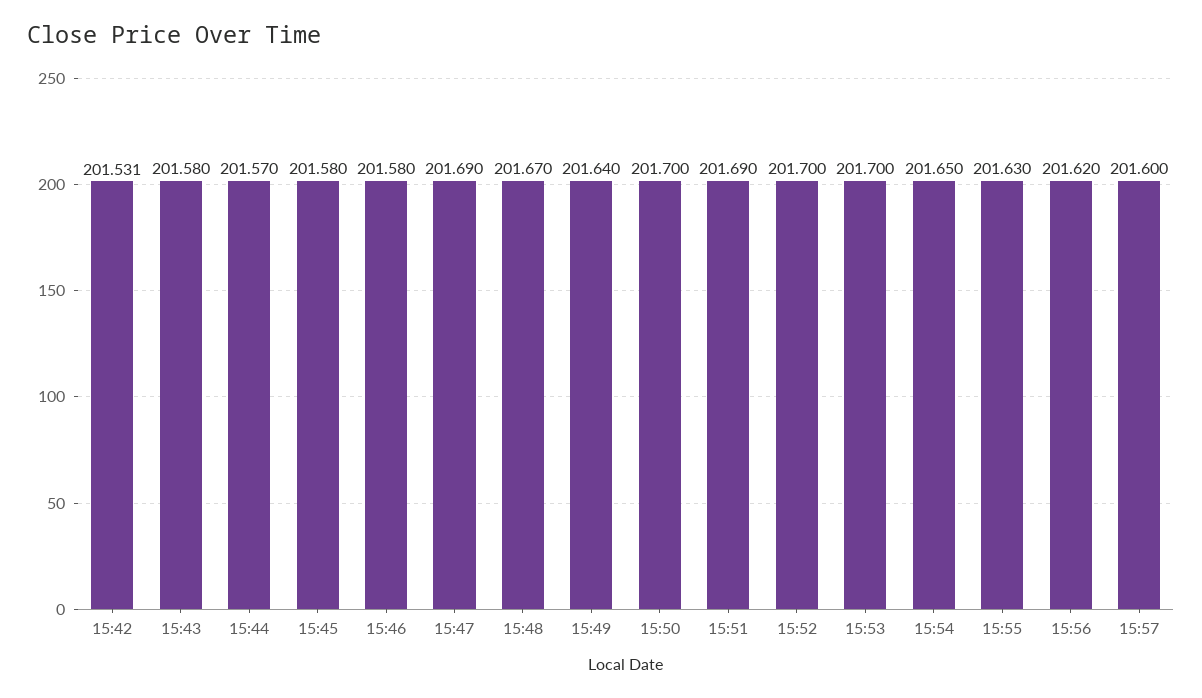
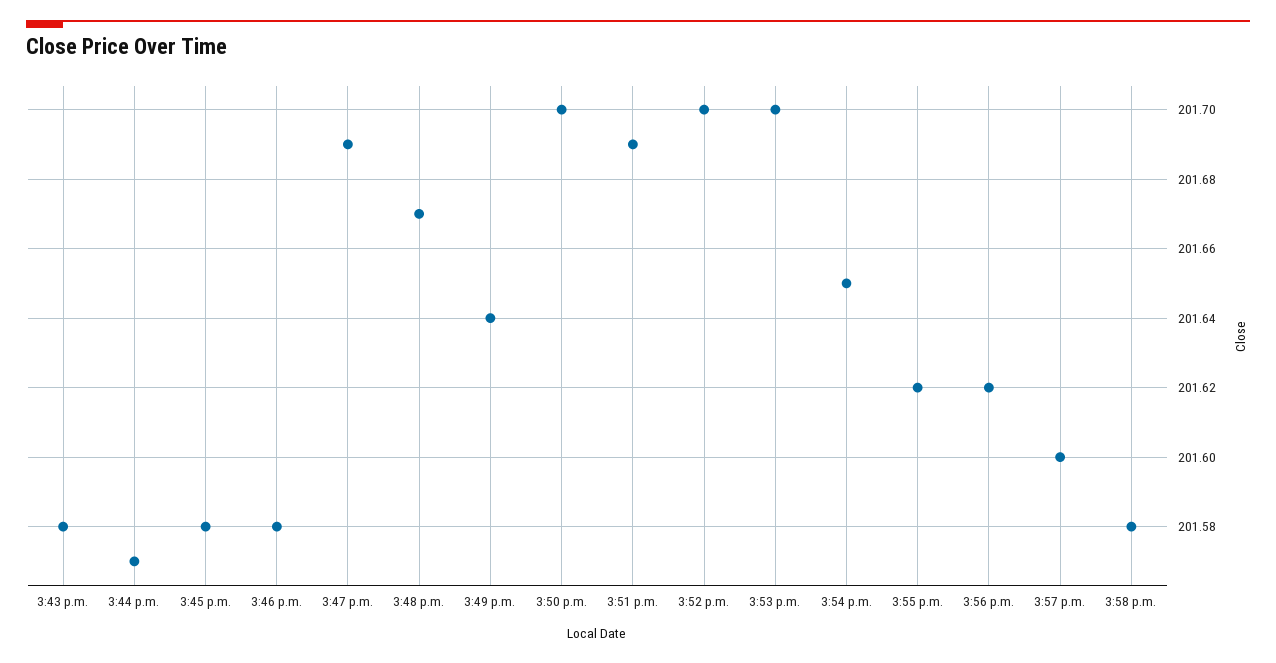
15:42: 201.531 -> none
15:55: 201.63 -> 201.62
3:58 p.m.: none -> 201.58

